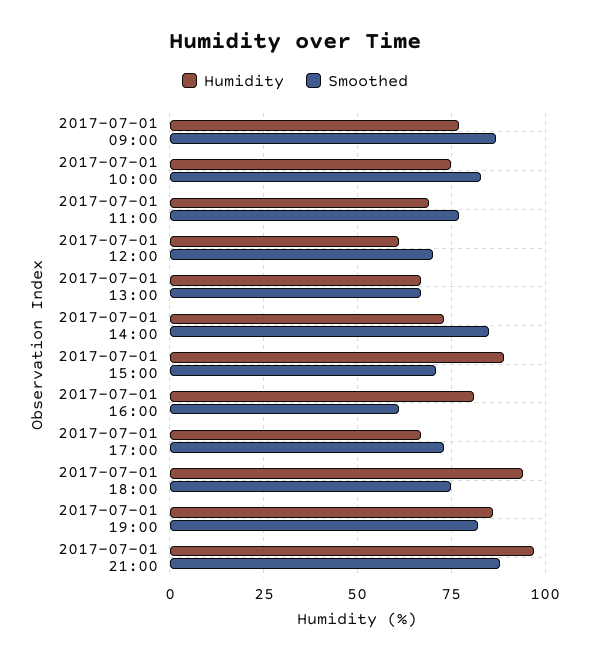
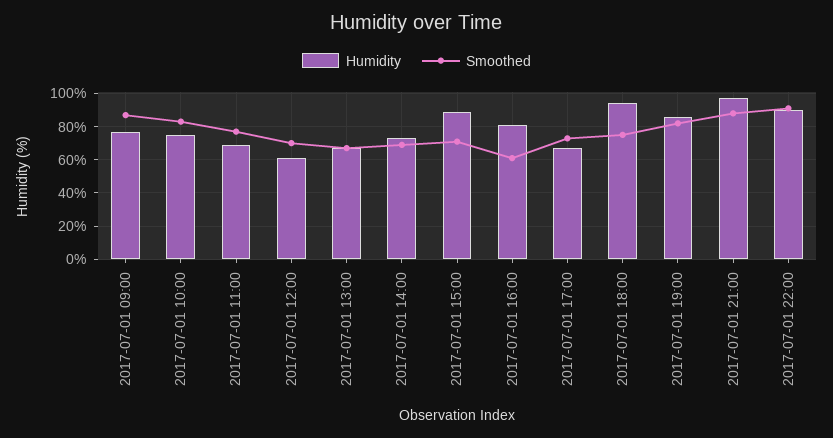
Smoothed, 2017-07-01 14:00: 85 -> 70
Humidity, 2017-07-01 22:00: none -> 90
Smoothed, 2017-07-01 22:00: none -> 90

